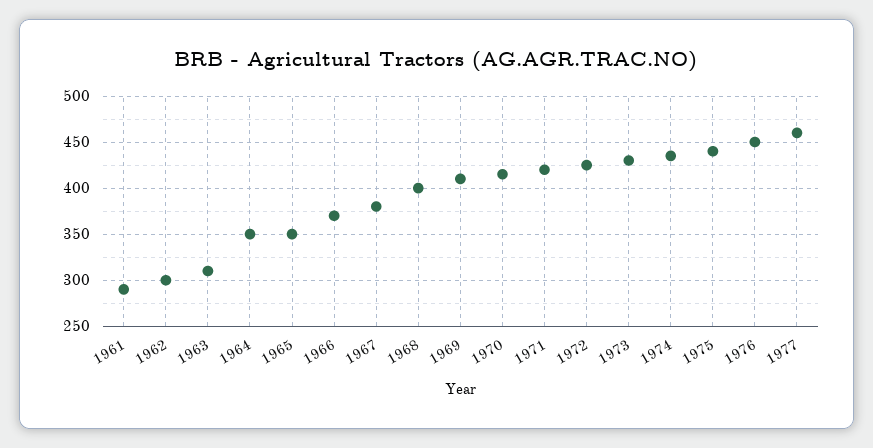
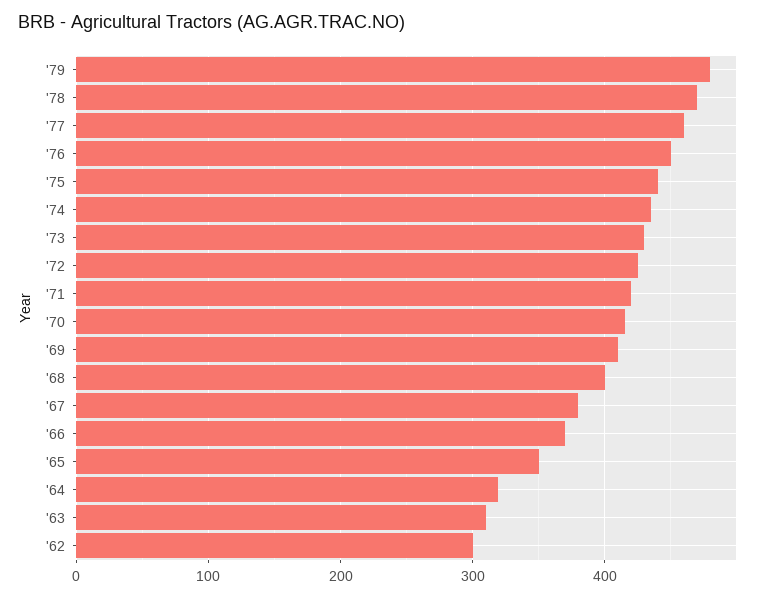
1961: 290 -> none
1964: 350 -> 320
'79: none -> 480
'78: none -> 470

